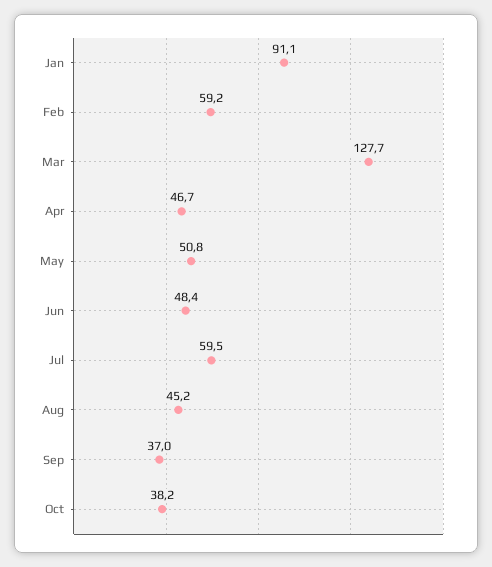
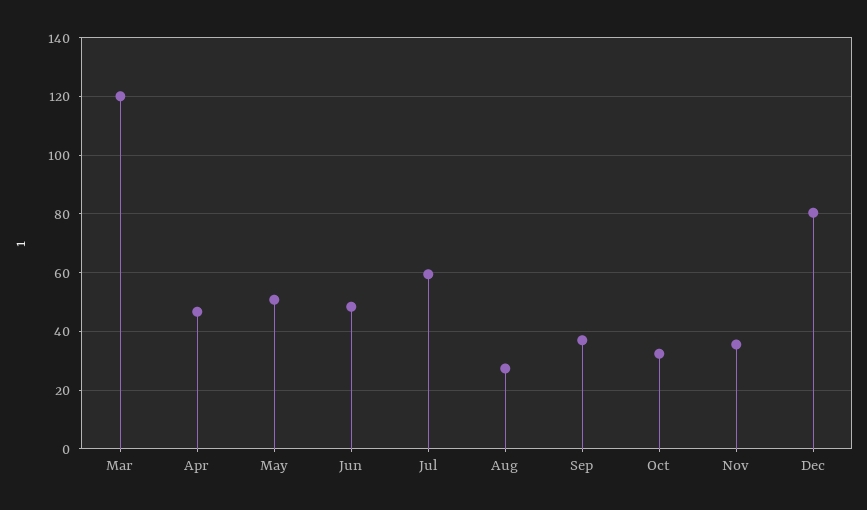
Jan: 91.1 -> none
Feb: 59.2 -> none
Mar: 127.7 -> 120
Aug: 45.2 -> 27.5
Oct: 38.2 -> 32.5
Nov: none -> 35
Dec: none -> 80

